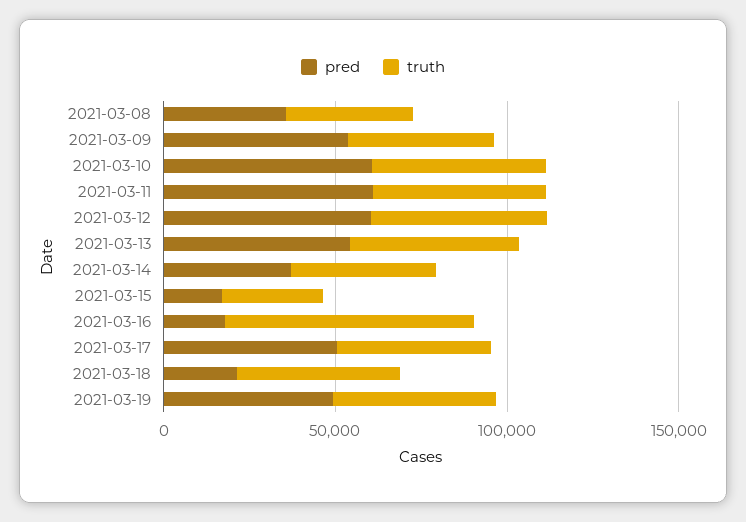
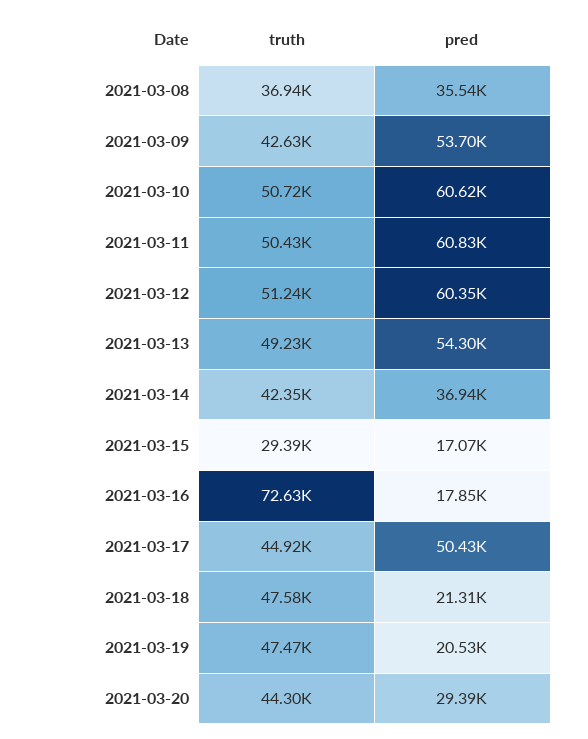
pred, 2021-03-19: 50000 -> 20530
truth, 2021-03-20: none -> 44300
pred, 2021-03-20: none -> 29390

